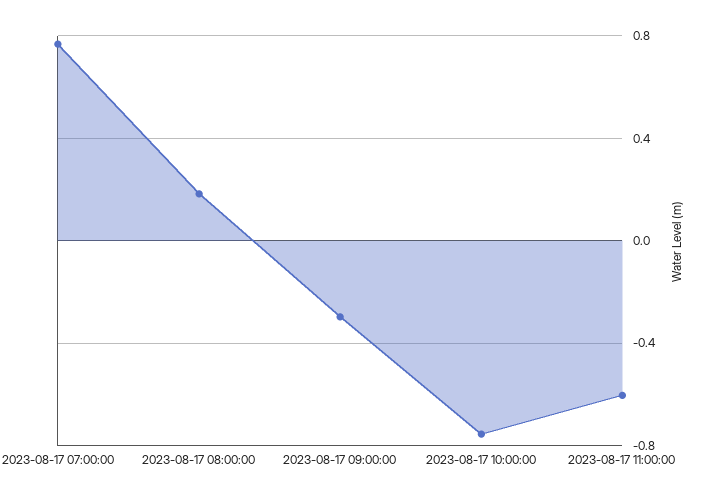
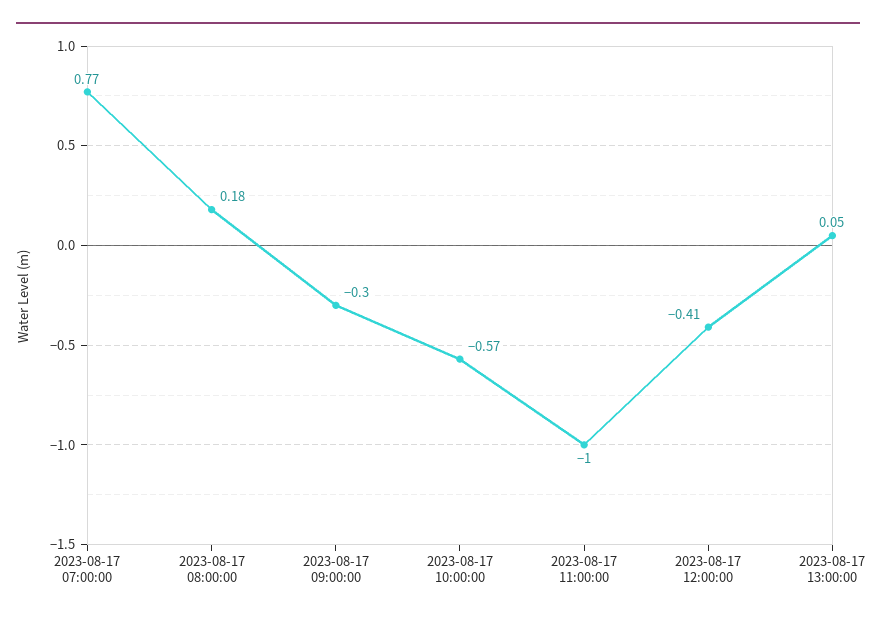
2023-08-17 10:00:00: -0.75 -> -0.57
2023-08-17 11:00:00: -0.6 -> -1
2023-08-17 12:00:00: none -> -0.41
2023-08-17 13:00:00: none -> 0.05

